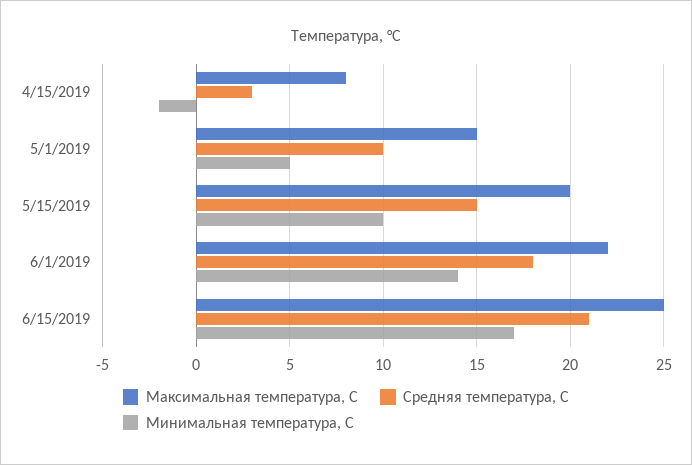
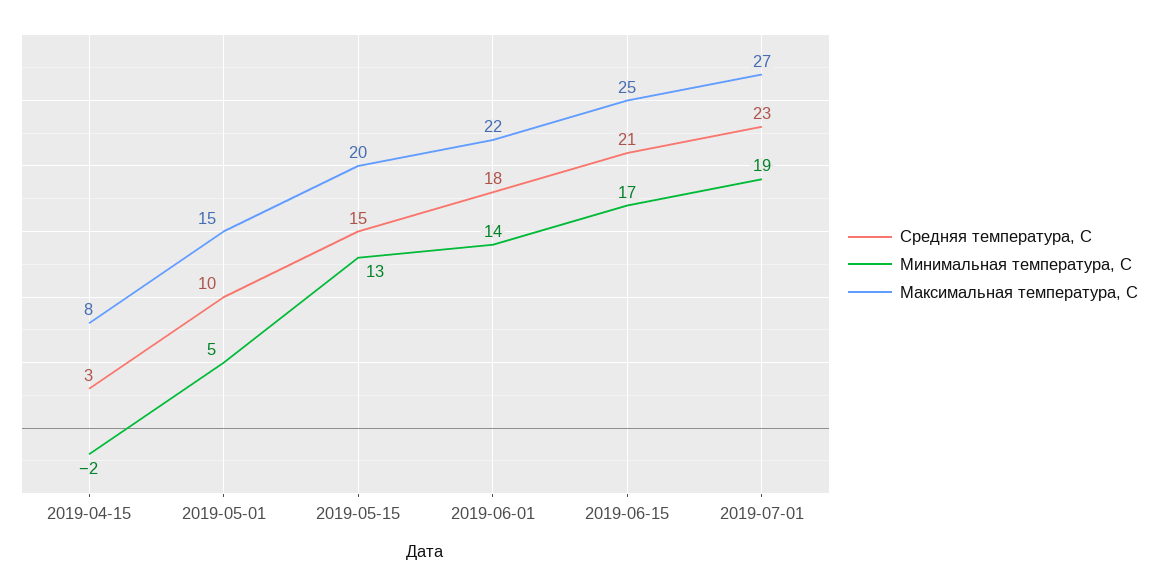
Минимальная температура, С, 5/15/2019: 10 -> 13
Средняя температура, С, 2019-07-01: none -> 23
Минимальная температура, С, 2019-07-01: none -> 19
Максимальная температура, С, 2019-07-01: none -> 27

